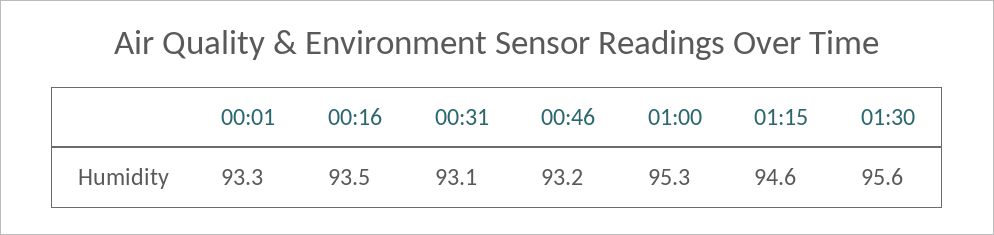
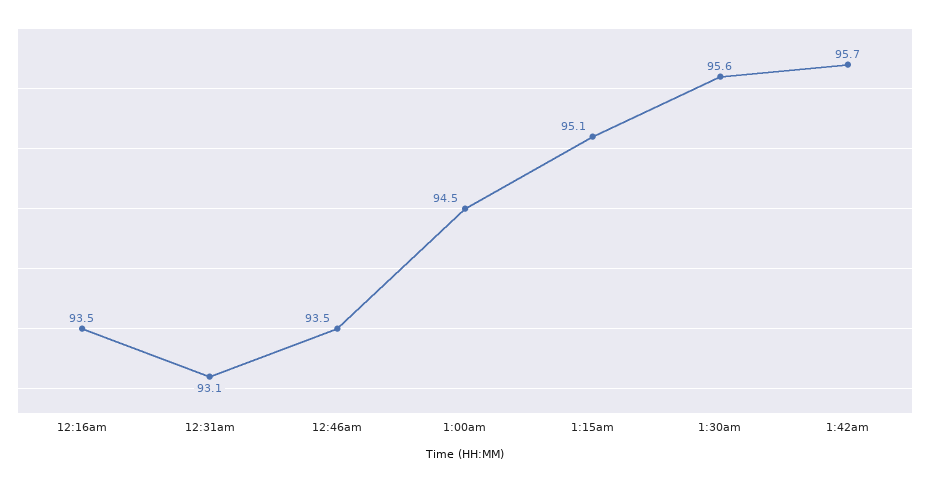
00:01: 93.3 -> none
00:46: 93.2 -> 93.5
01:00: 95.3 -> 94.5
01:15: 94.6 -> 95.1
1:42am: none -> 95.7

